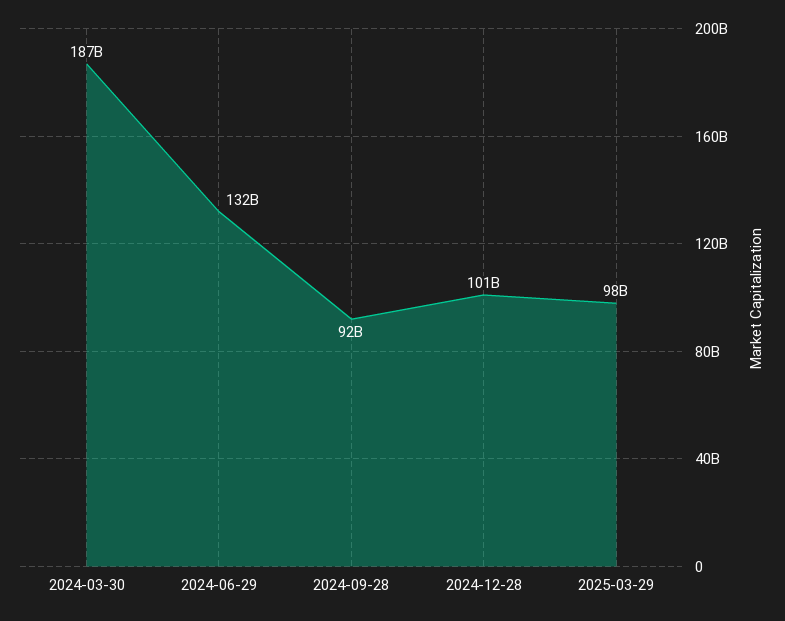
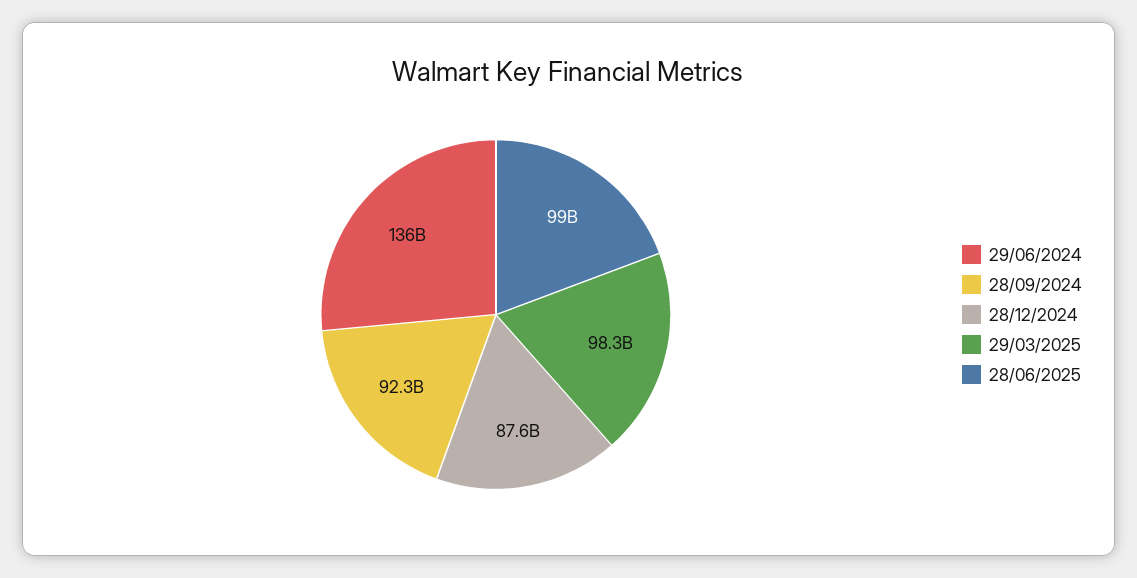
2024-03-30: 187000000000 -> none
2024-06-29: 132000000000 -> 136000000000
2024-12-28: 101000000000 -> 87600000000
28/06/2025: none -> 99000000000

